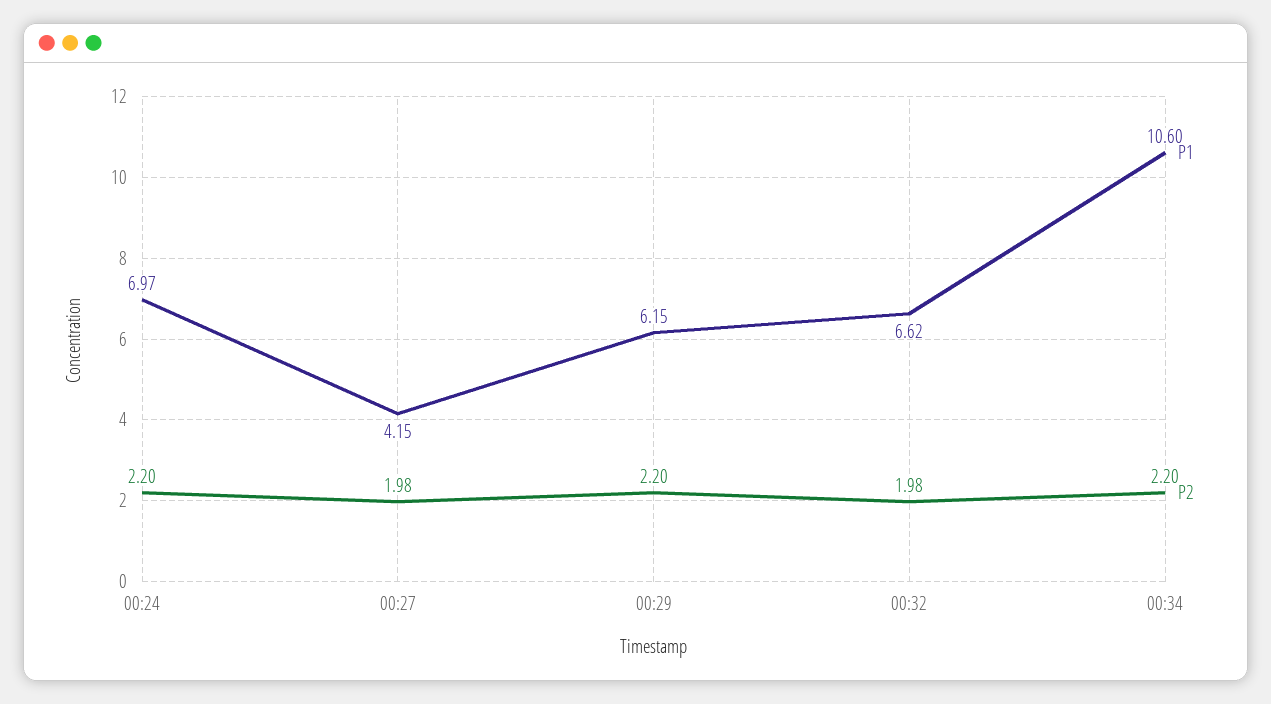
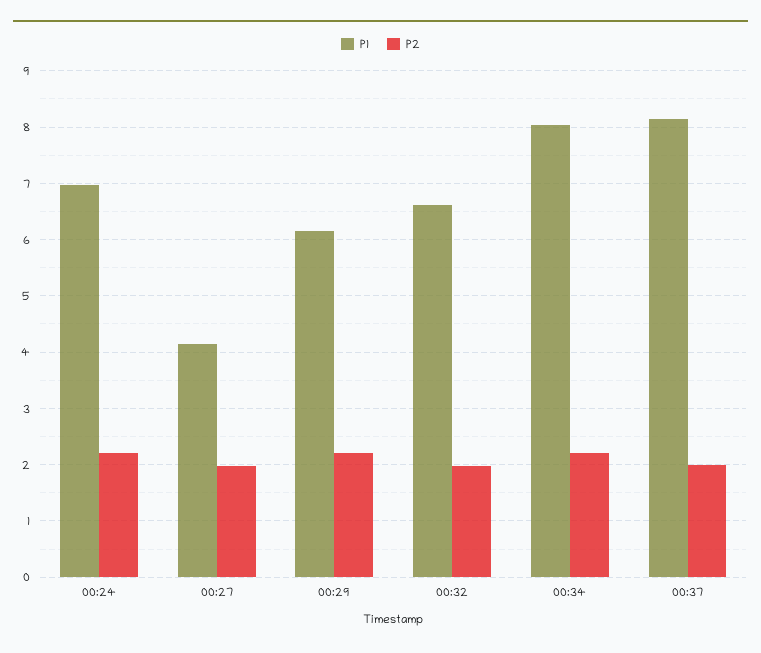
P1, 00:34: 10.6 -> 8
P1, 00:37: none -> 8.2
P2, 00:37: none -> 2

